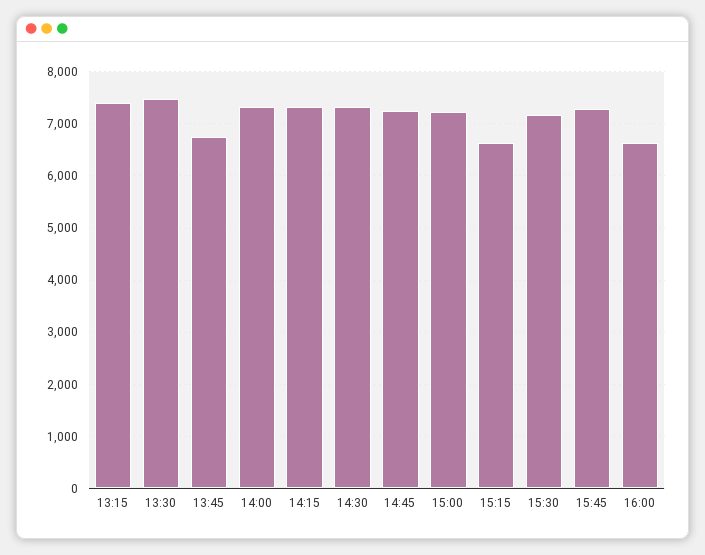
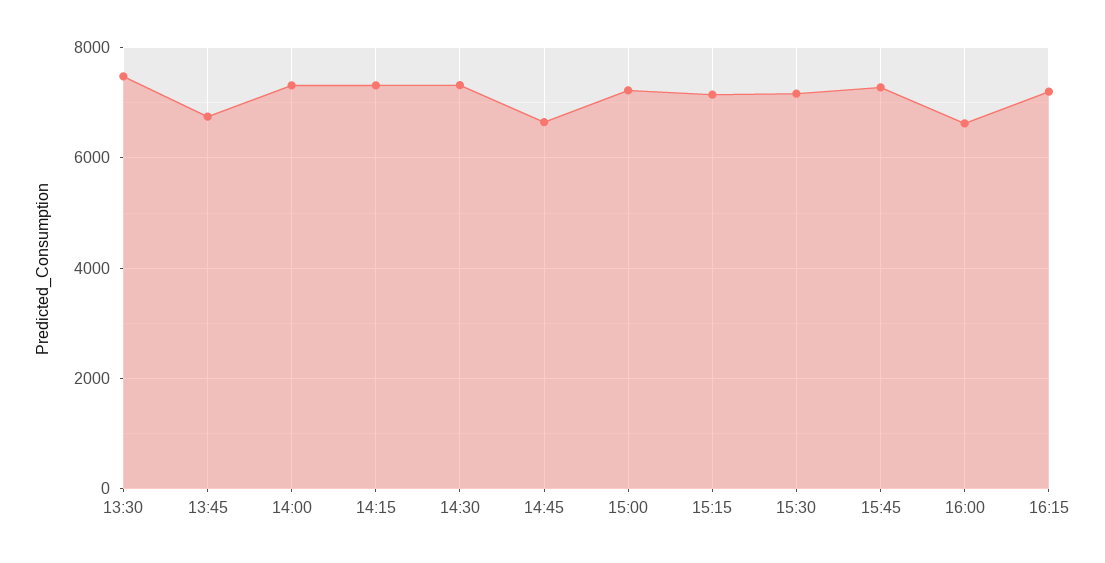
13:15: 7400 -> none
14:45: 7200 -> 6600
15:15: 6600 -> 7200
16:15: none -> 7200

